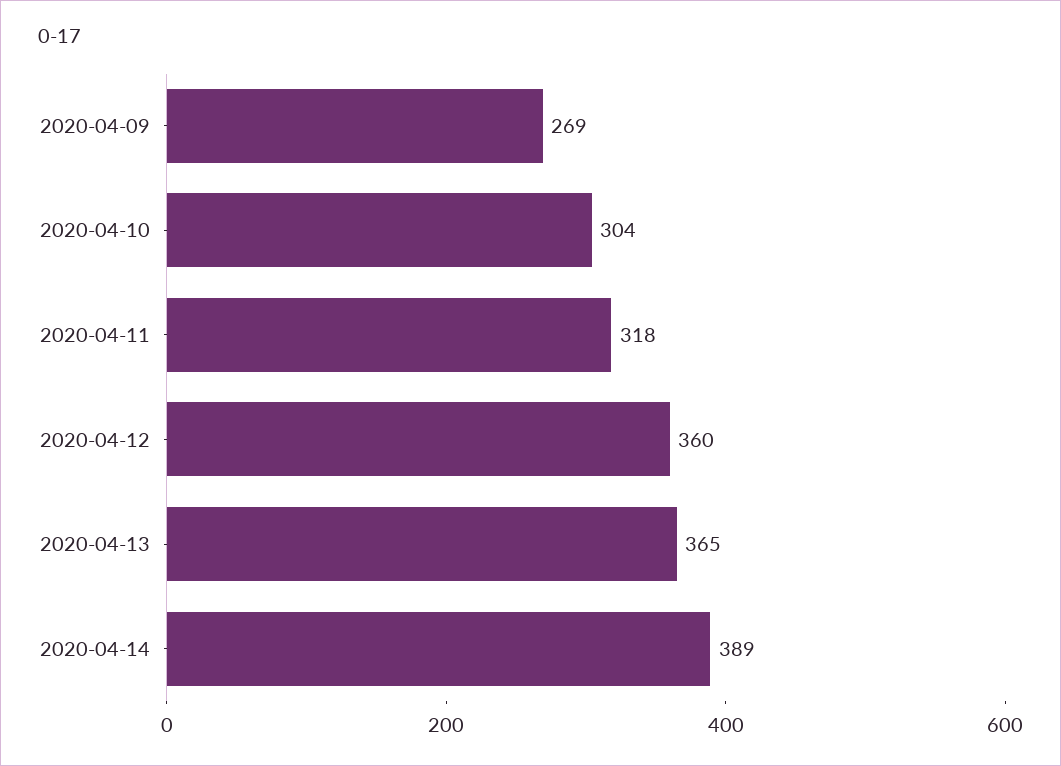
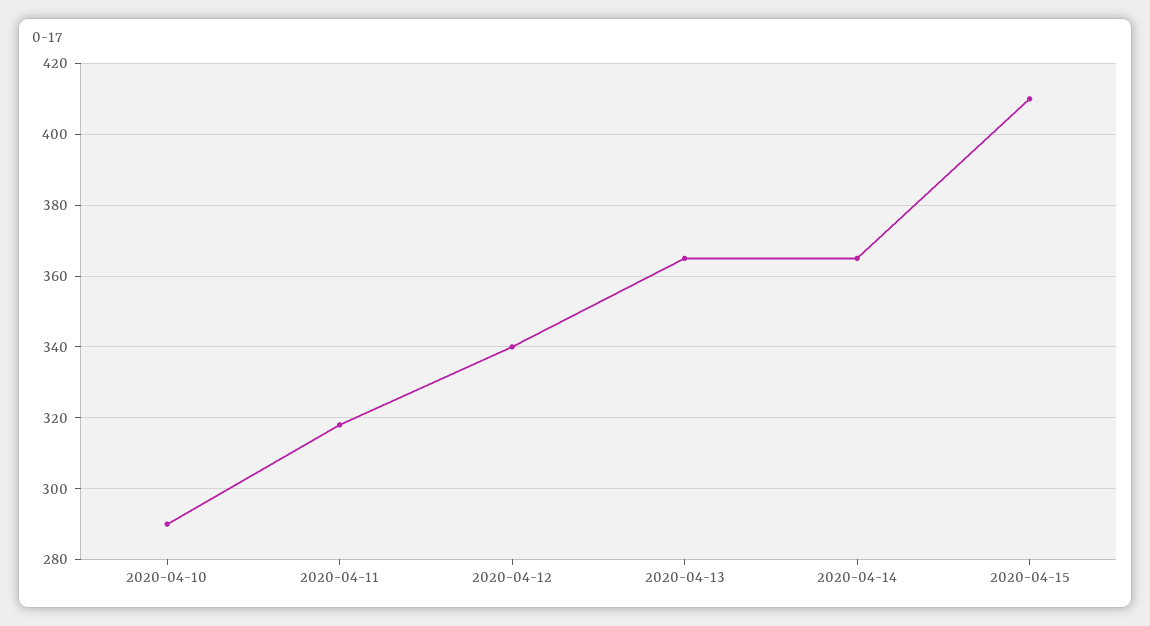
2020-04-09: 269 -> none
2020-04-10: 304 -> 290
2020-04-12: 360 -> 340
2020-04-14: 389 -> 365
2020-04-15: none -> 410

